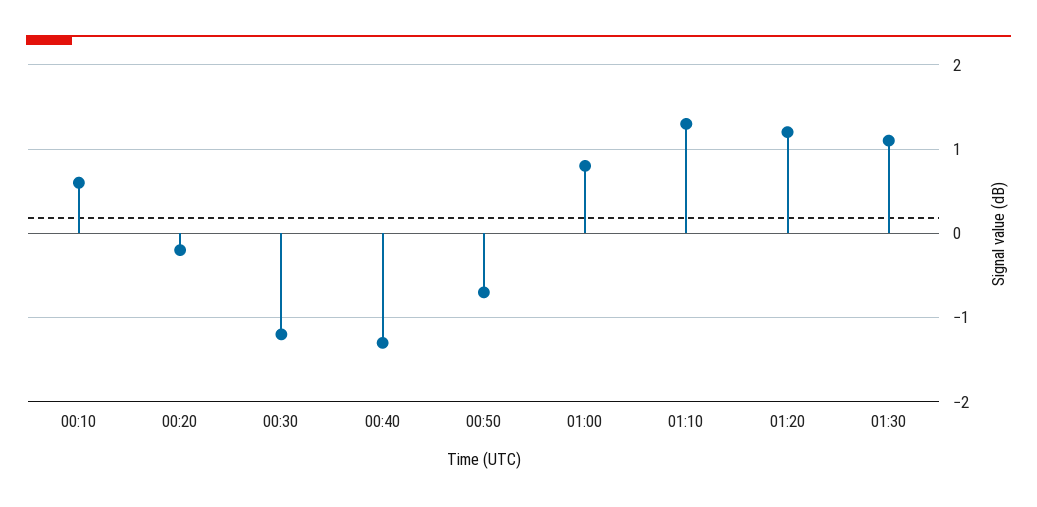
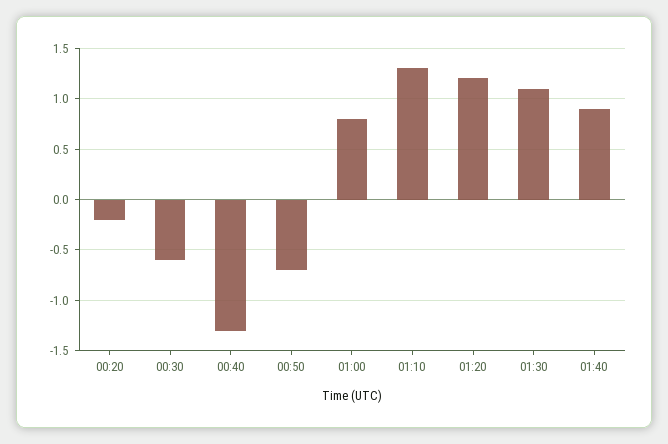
00:10: 0.6 -> none
00:30: -1.2 -> -0.6
01:40: none -> 0.9

